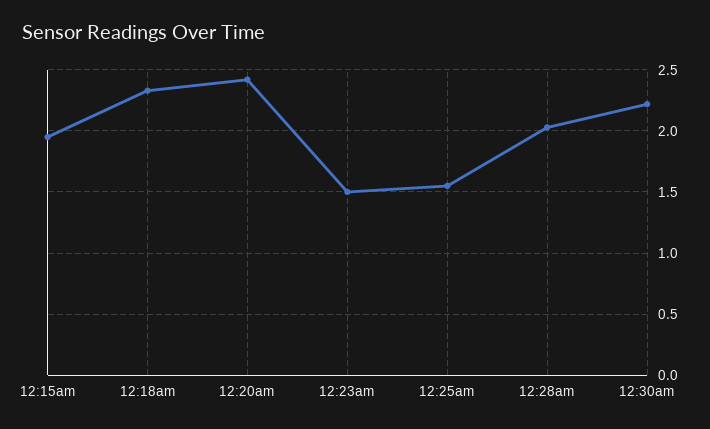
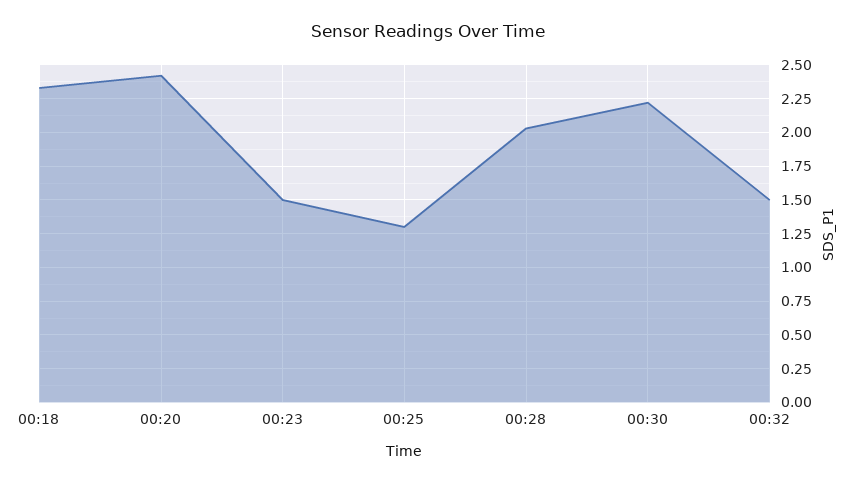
12:15am: 1.95 -> none
12:25am: 1.55 -> 1.3
00:32: none -> 1.5

